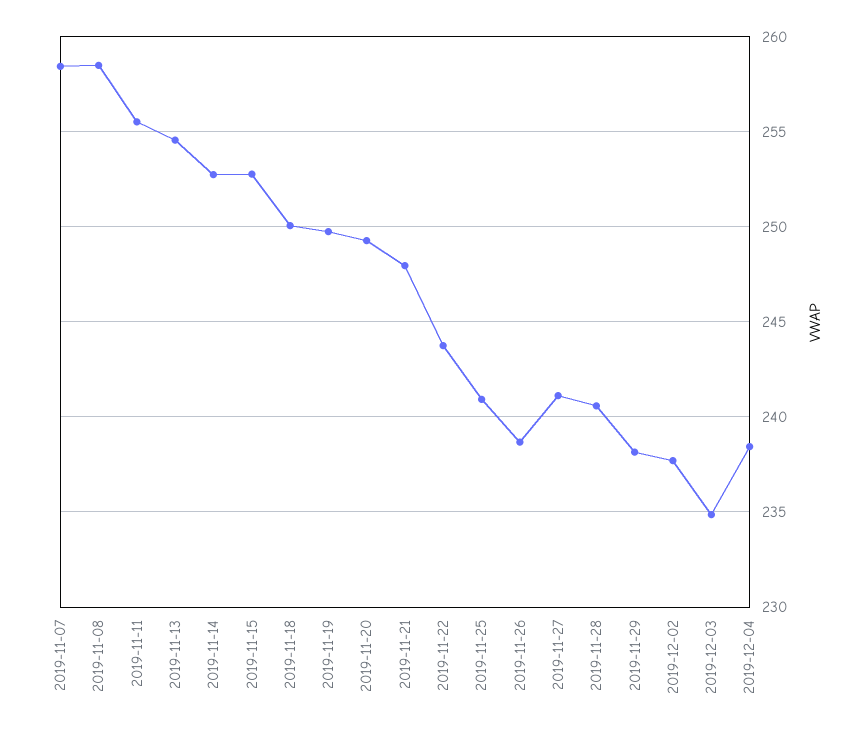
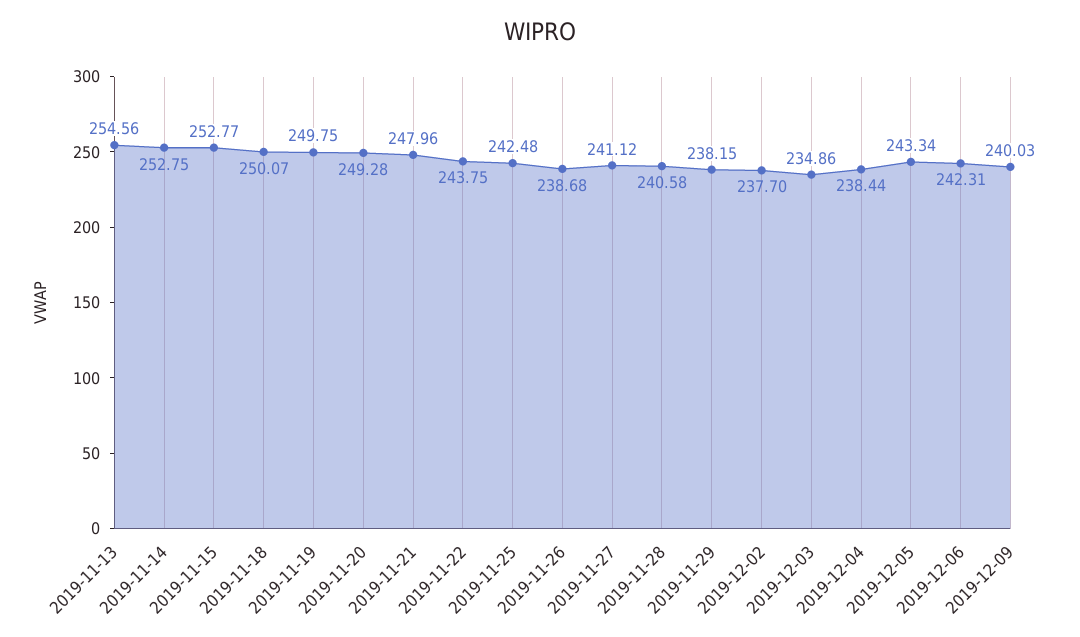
2019-11-07: 258.5 -> none
2019-11-08: 258.5 -> none
2019-11-11: 255.5 -> none
2019-11-25: 241 -> 242.48
2019-12-05: none -> 243.34
2019-12-06: none -> 242.31
2019-12-09: none -> 240.03

